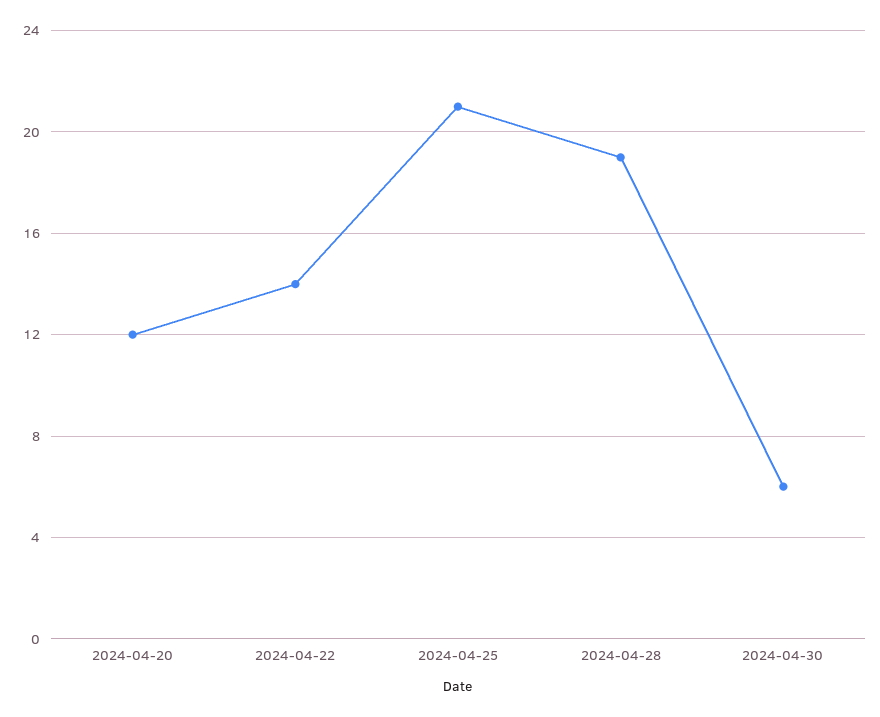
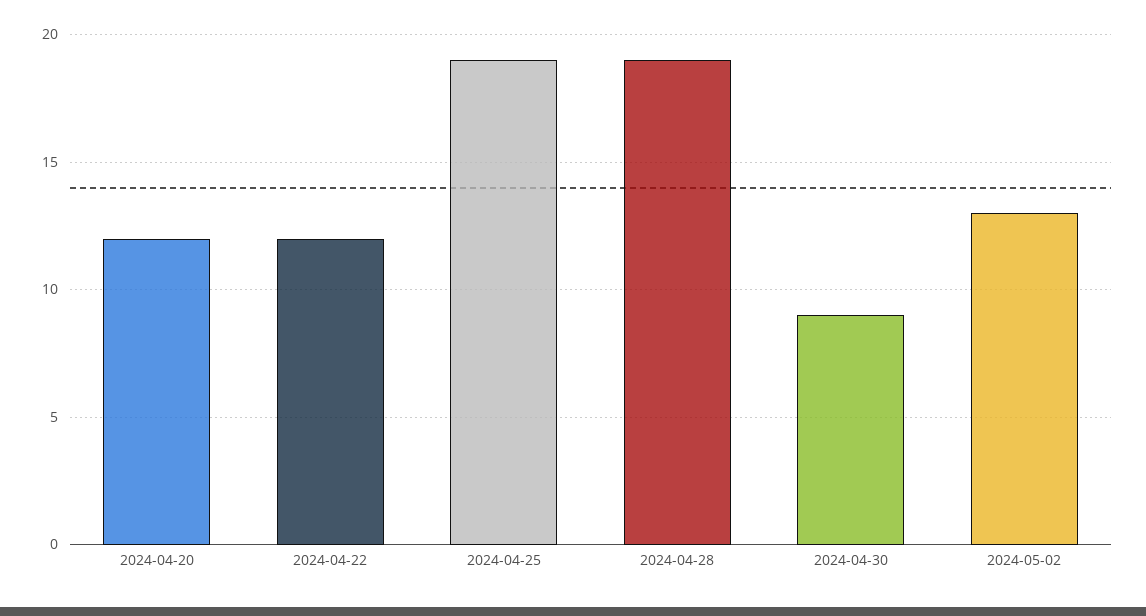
2024-04-22: 14 -> 12
2024-04-25: 21 -> 19
2024-04-30: 6 -> 9
2024-05-02: none -> 13

